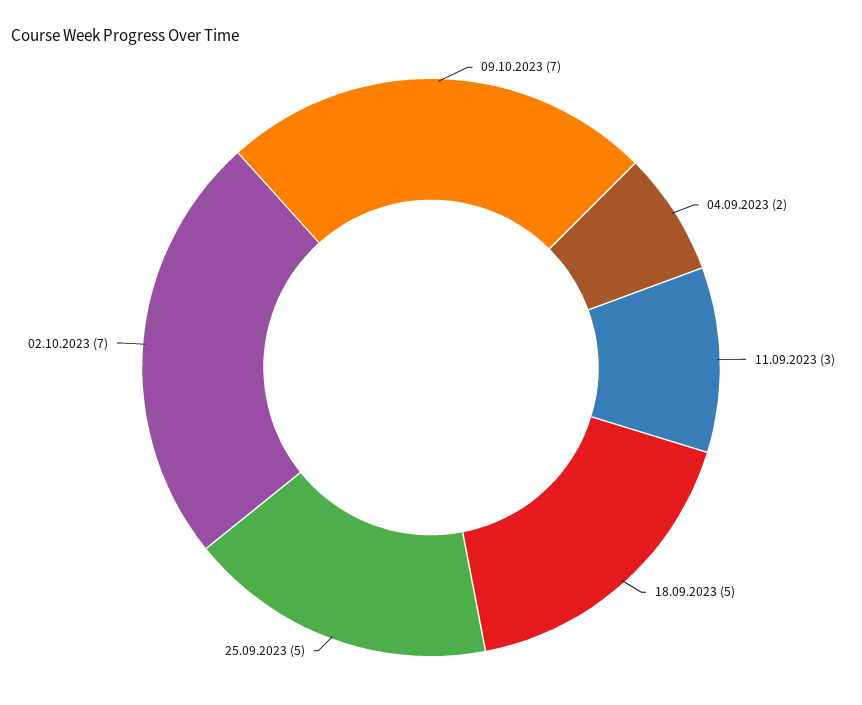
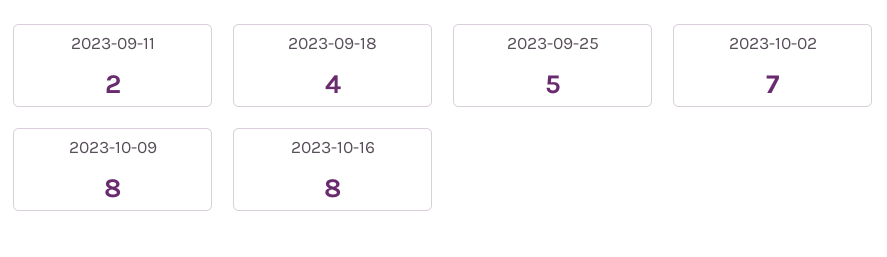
09.10.2023: 7 -> 8
04.09.2023: 2 -> none
11.09.2023: 3 -> 2
18.09.2023: 5 -> 4
2023-10-16: none -> 8

